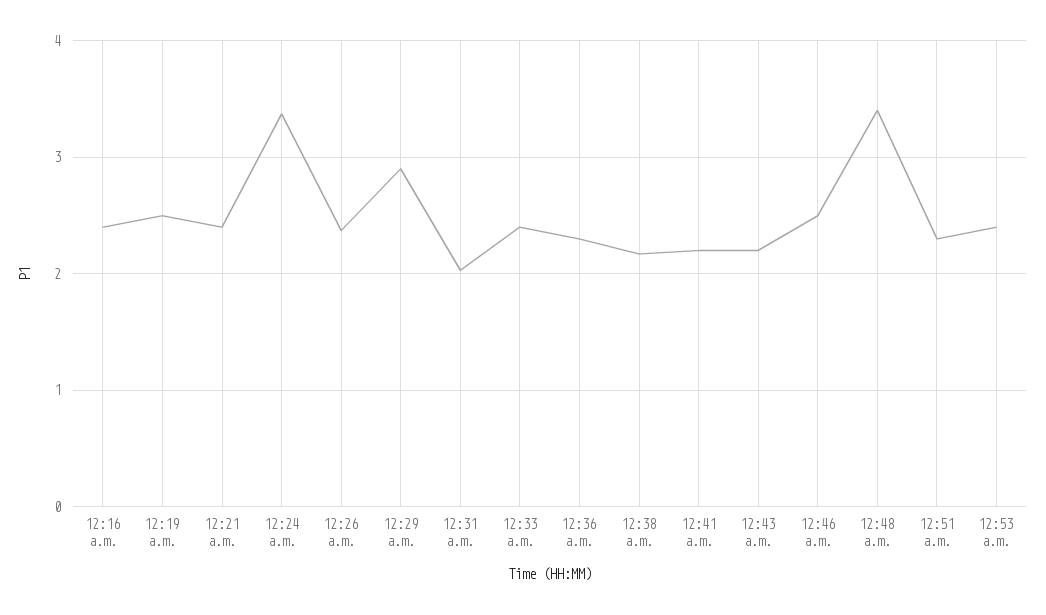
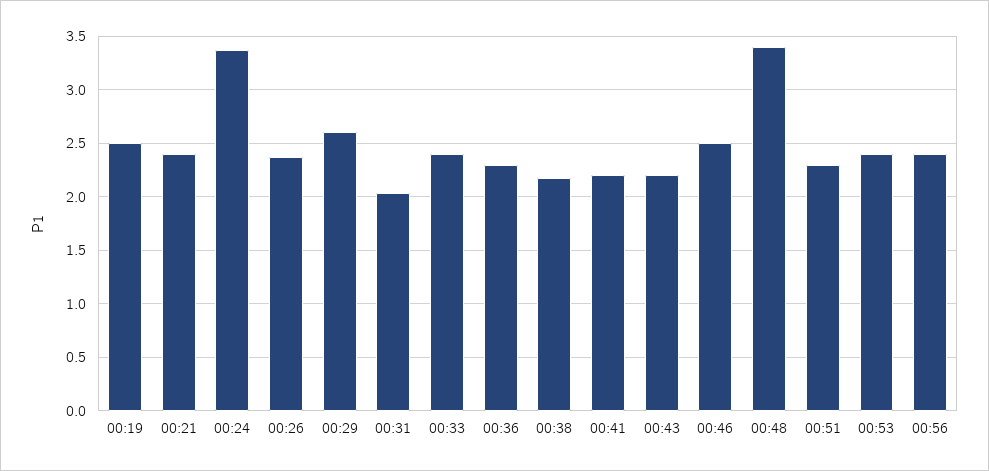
12:16 a.m.: 2.4 -> none
12:29 a.m.: 2.9 -> 2.6
00:56: none -> 2.4

